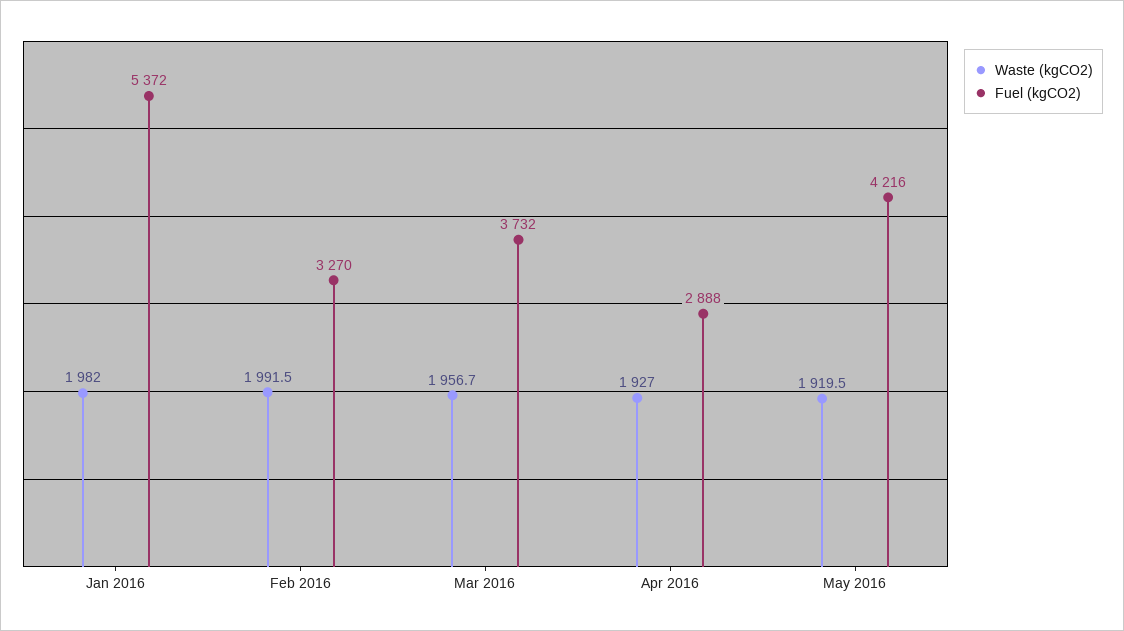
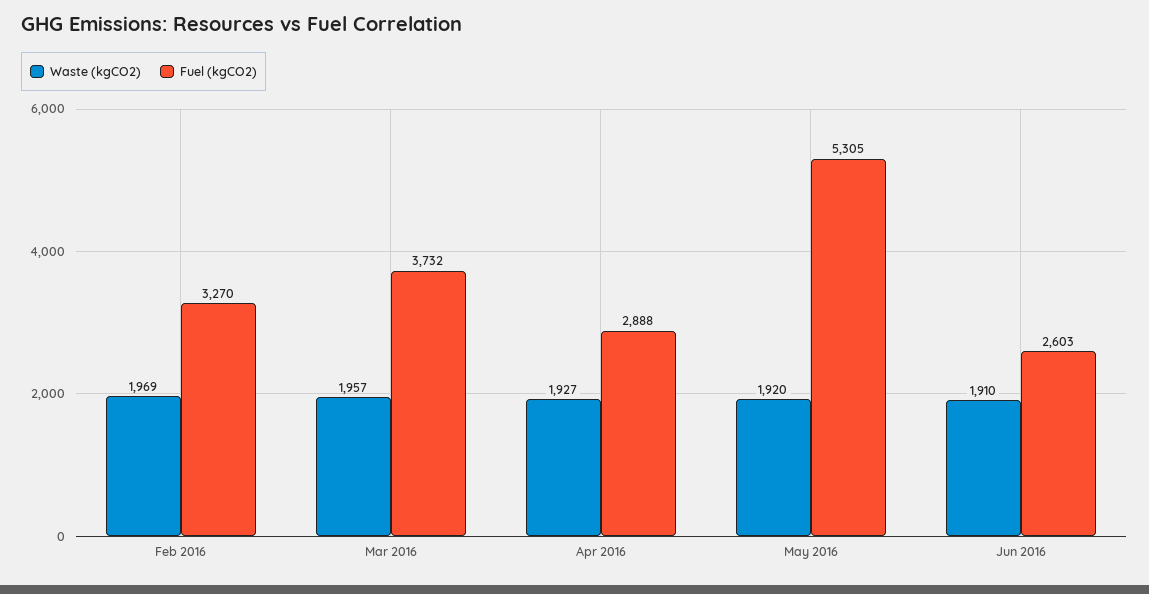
Waste (kgCO2), Jan 2016: 1982 -> none
Fuel (kgCO2), Jan 2016: 5372 -> none
Waste (kgCO2), Feb 2016: 1991.5 -> 1969
Fuel (kgCO2), May 2016: 4216 -> 5305
Waste (kgCO2), Jun 2016: none -> 1910
Fuel (kgCO2), Jun 2016: none -> 2603

